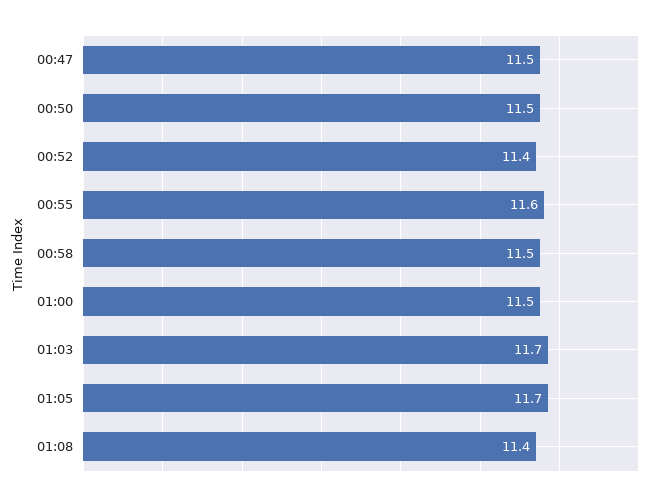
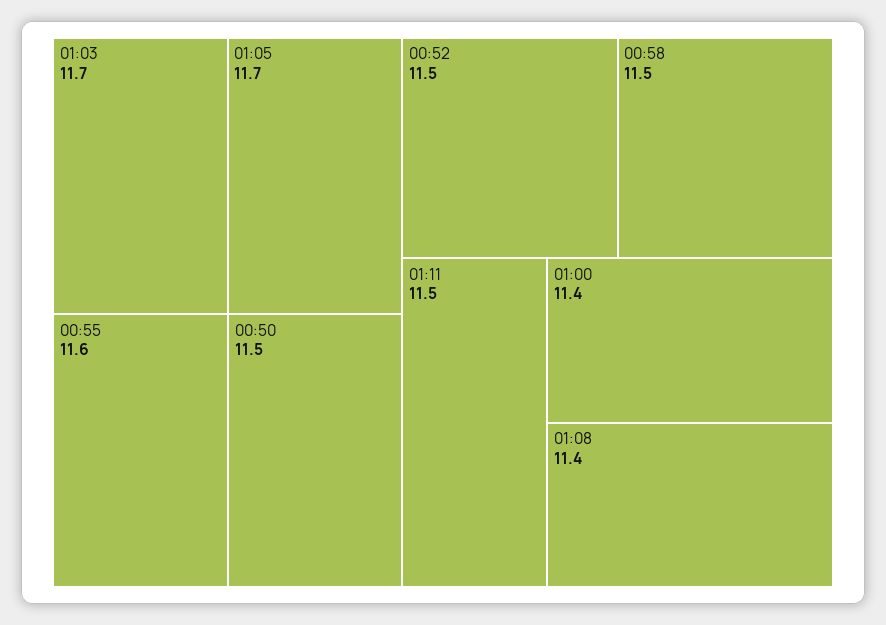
00:47: 11.5 -> none
00:52: 11.4 -> 11.5
01:00: 11.5 -> 11.4
01:11: none -> 11.5

